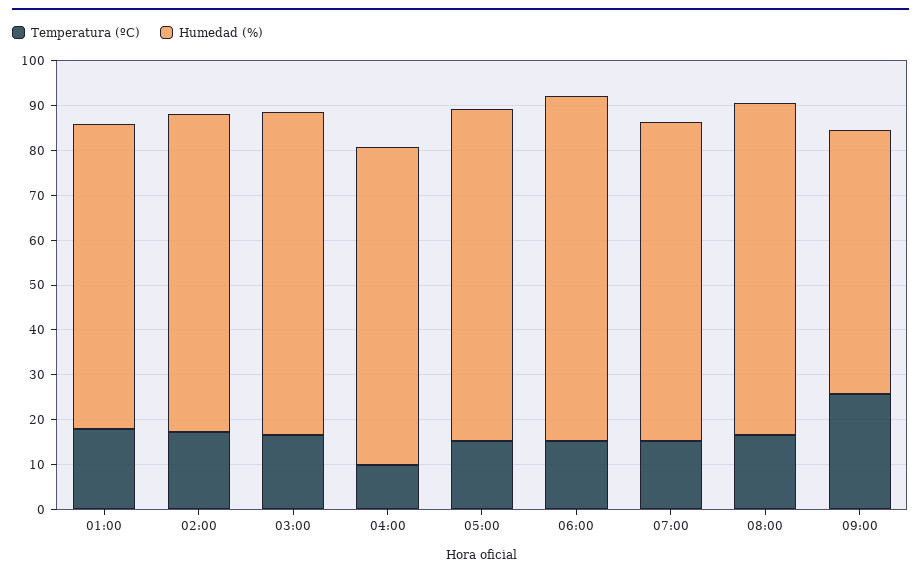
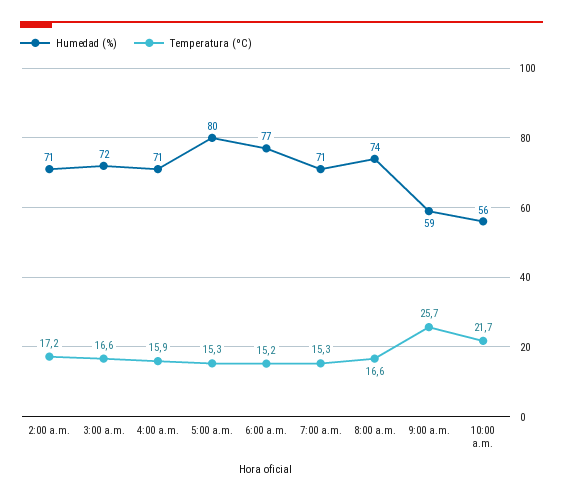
Temperatura (ºC), 01:00: 18 -> none
Humedad (%), 01:00: 68 -> none
Temperatura (ºC), 04:00: 10 -> 15.9
Humedad (%), 05:00: 74 -> 80
Humedad (%), 10:00 a.m.: none -> 56
Temperatura (ºC), 10:00 a.m.: none -> 21.7

